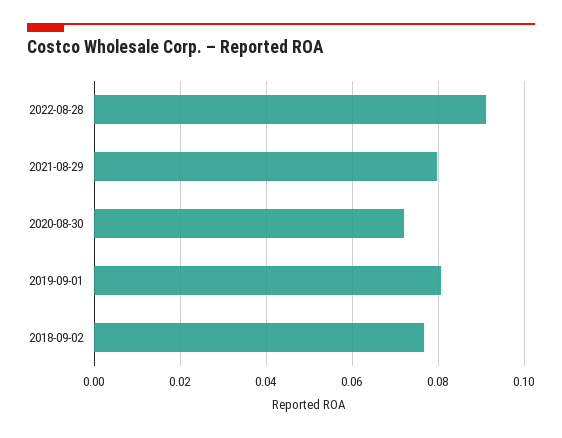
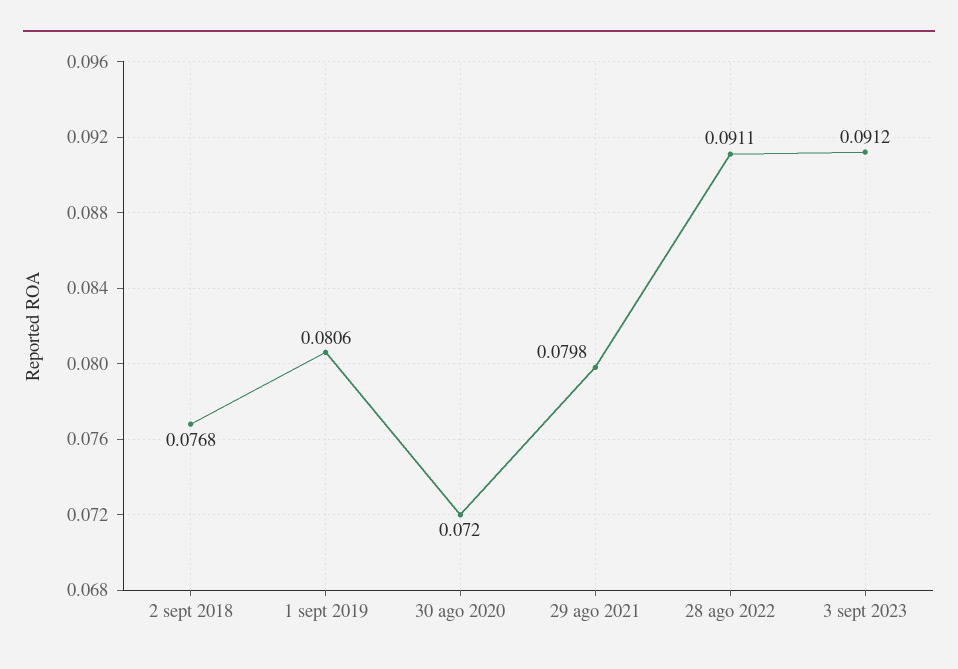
3 sept 2023: none -> 0.0912

